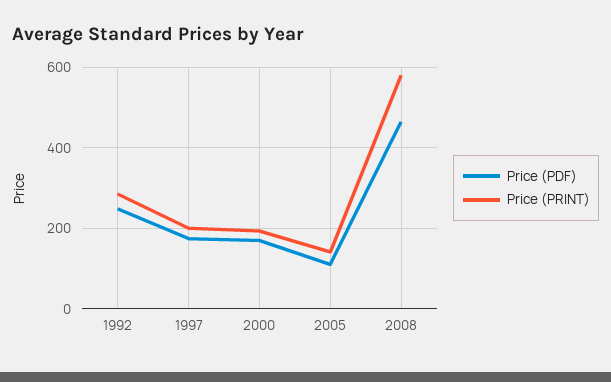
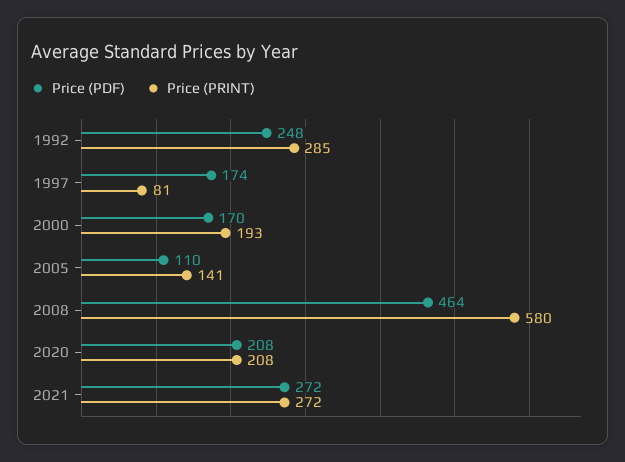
Price (PRINT), 1997: 200 -> 81
Price (PDF), 2020: none -> 208
Price (PRINT), 2020: none -> 208
Price (PDF), 2021: none -> 272
Price (PRINT), 2021: none -> 272

